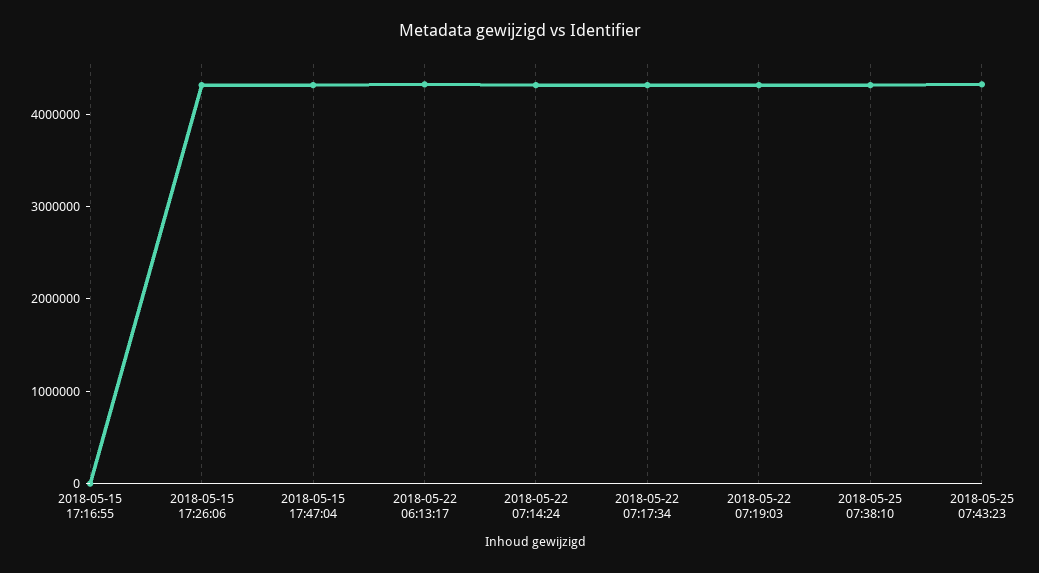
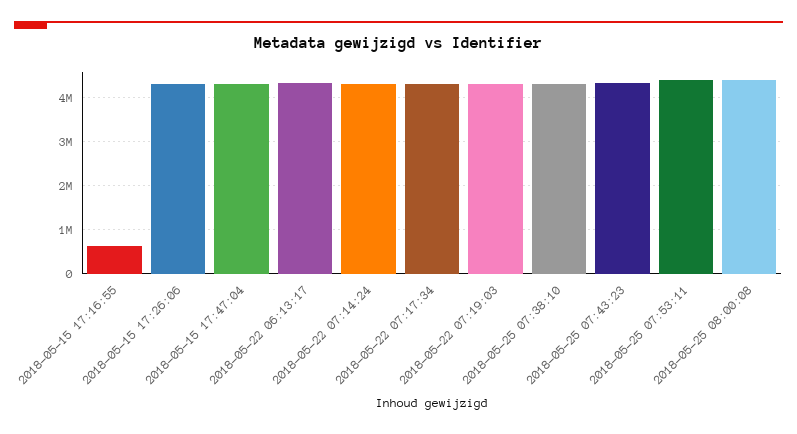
2018-05-15 17:16:55: 0 -> 600000
2018-05-25 07:53:11: none -> 4400000
2018-05-25 08:00:08: none -> 4400000

